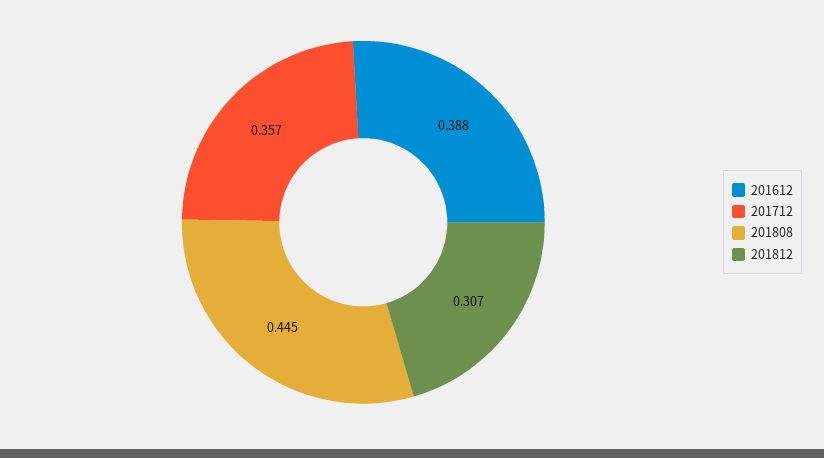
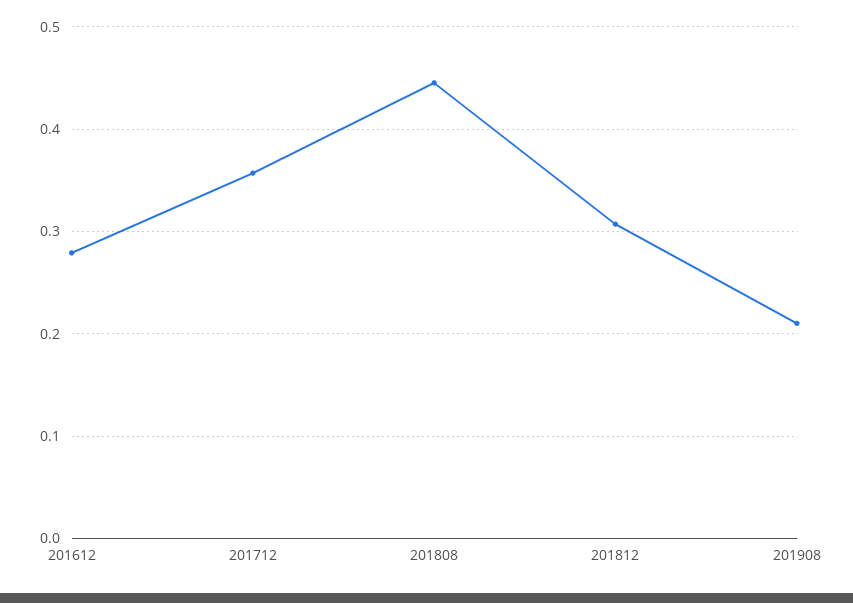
201612: 0.388 -> 0.28
201908: none -> 0.21

